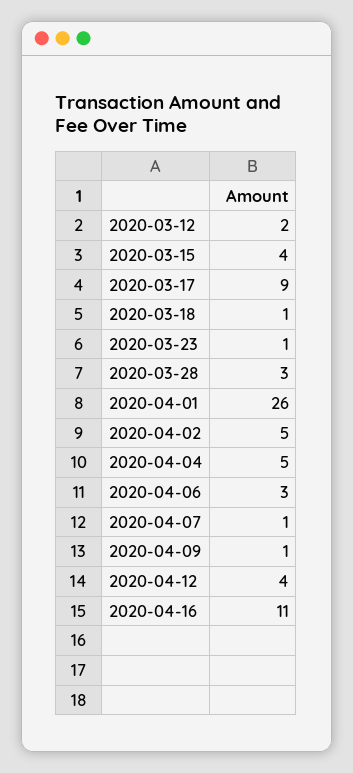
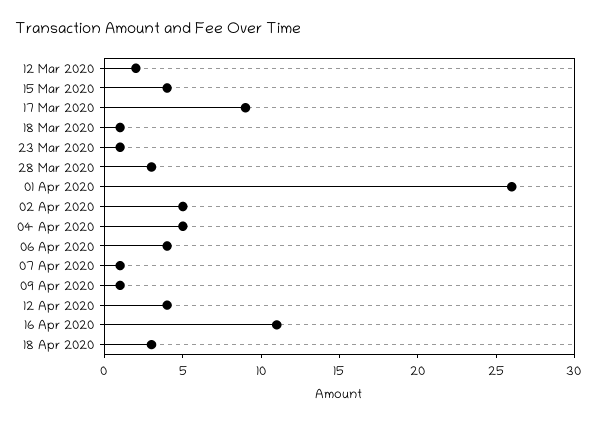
2020-04-06: 3 -> 4
18 Apr 2020: none -> 3

